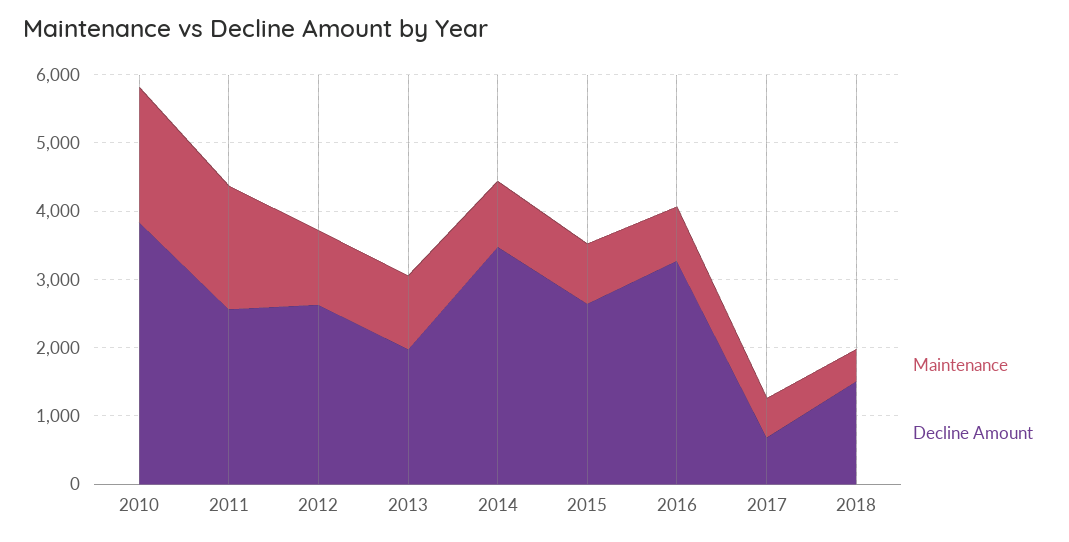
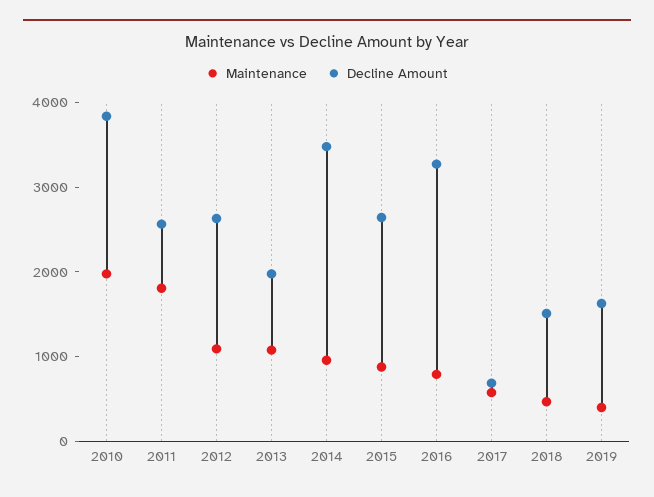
Maintenance, 2019: none -> 400
Decline Amount, 2019: none -> 1600

